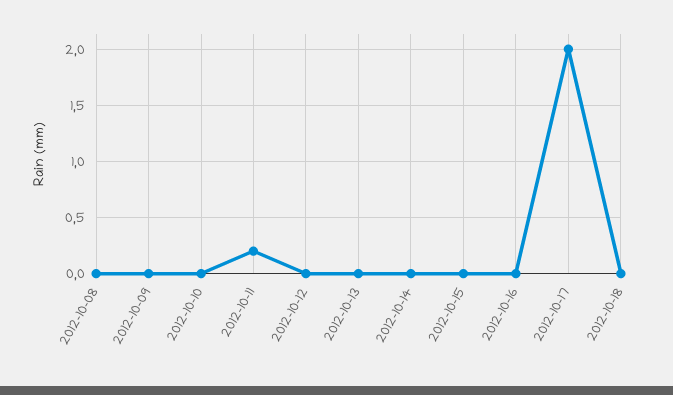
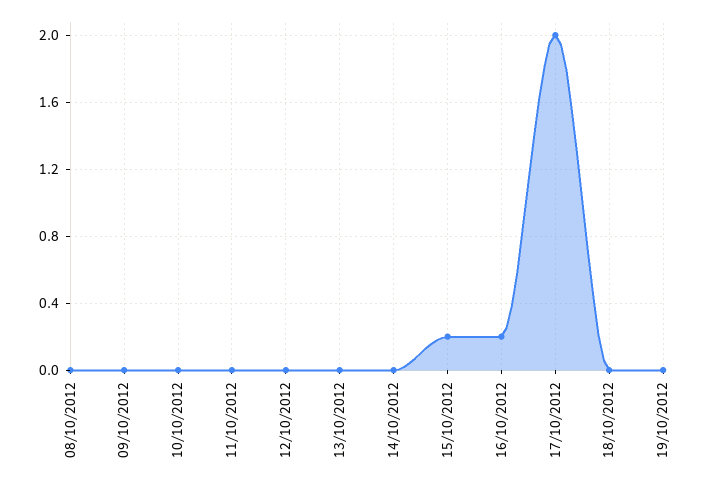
2012-10-11: 0.2 -> 0
2012-10-15: 0 -> 0.2
2012-10-16: 0 -> 0.2
19/10/2012: none -> 0

